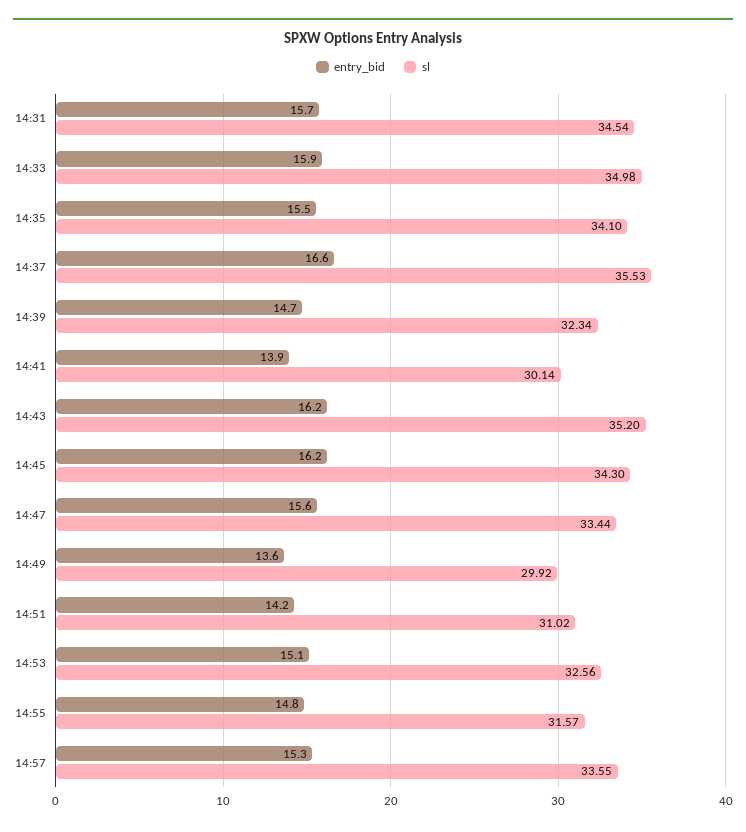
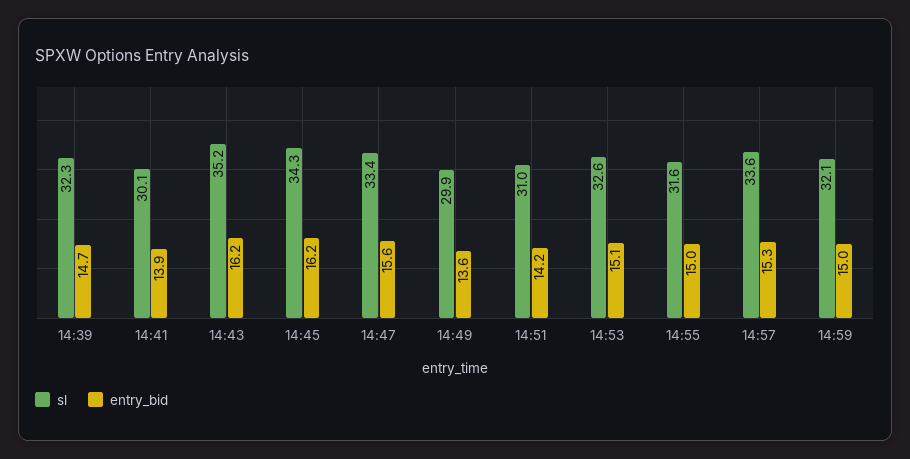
entry_bid, 14:31: 15.7 -> none
sl, 14:31: 34.54 -> none
entry_bid, 14:33: 15.9 -> none
sl, 14:33: 34.98 -> none
entry_bid, 14:35: 15.5 -> none
sl, 14:35: 34.1 -> none
entry_bid, 14:37: 16.6 -> none
sl, 14:37: 35.53 -> none
entry_bid, 14:55: 14.8 -> 15
sl, 14:59: none -> 32.1
entry_bid, 14:59: none -> 15

